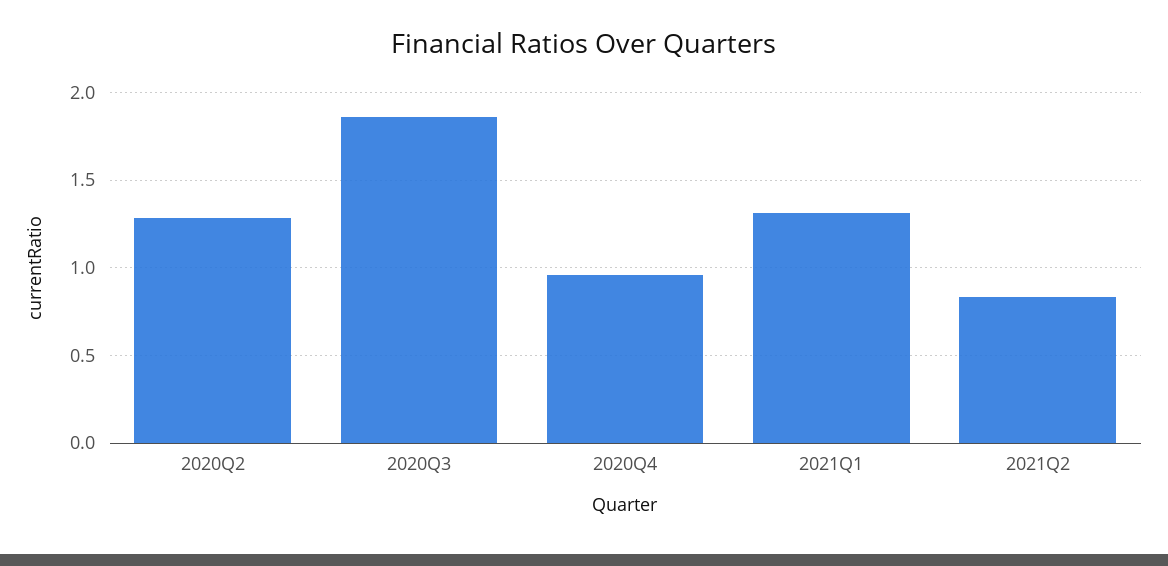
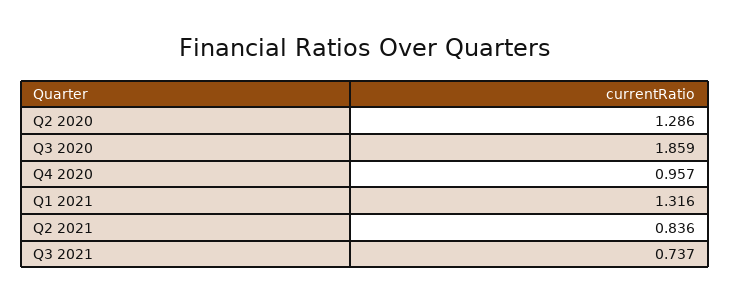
Q3 2021: none -> 0.737

